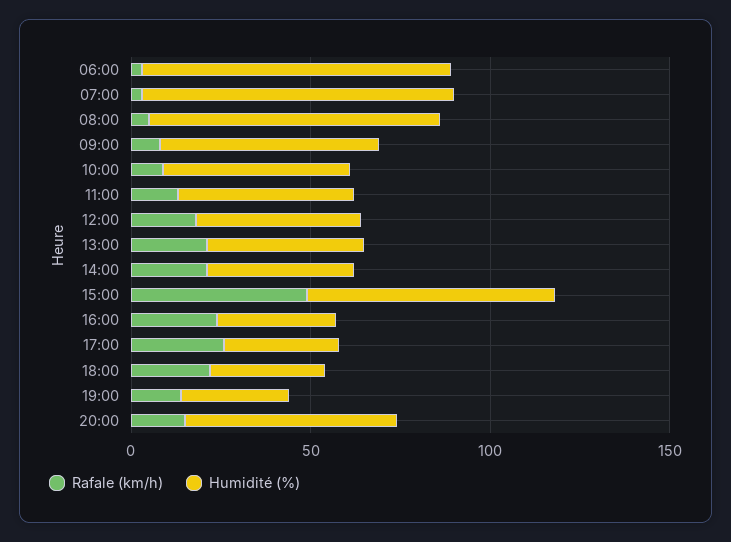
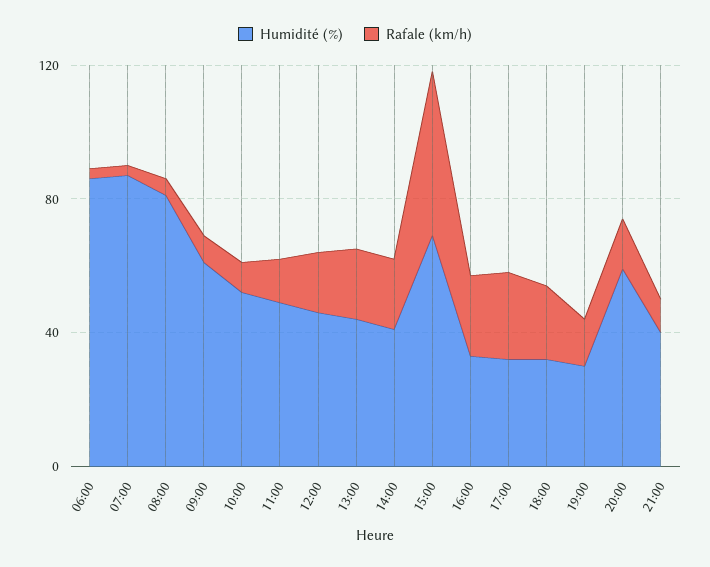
Humidité (%), 21:00: none -> 40
Rafale (km/h), 21:00: none -> 10

